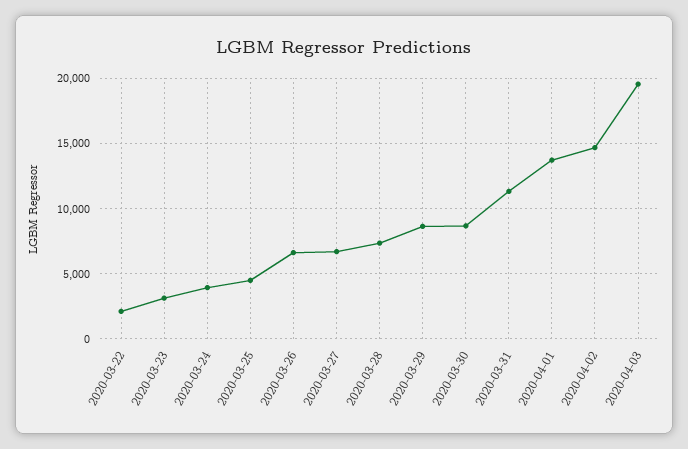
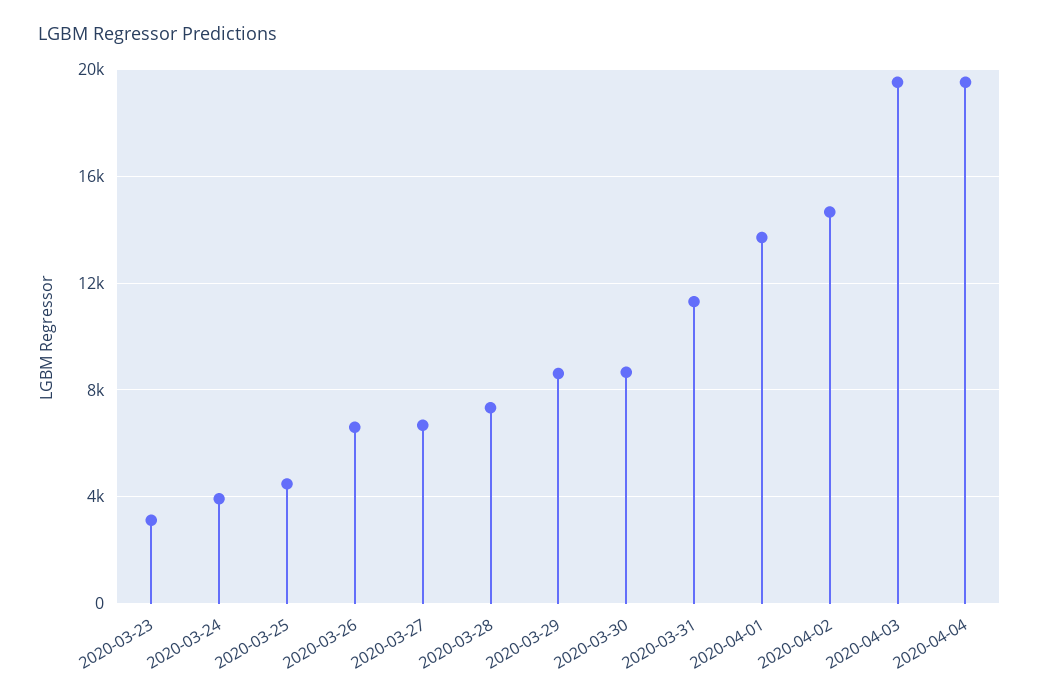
2020-03-22: 2000 -> none
2020-04-04: none -> 19500

